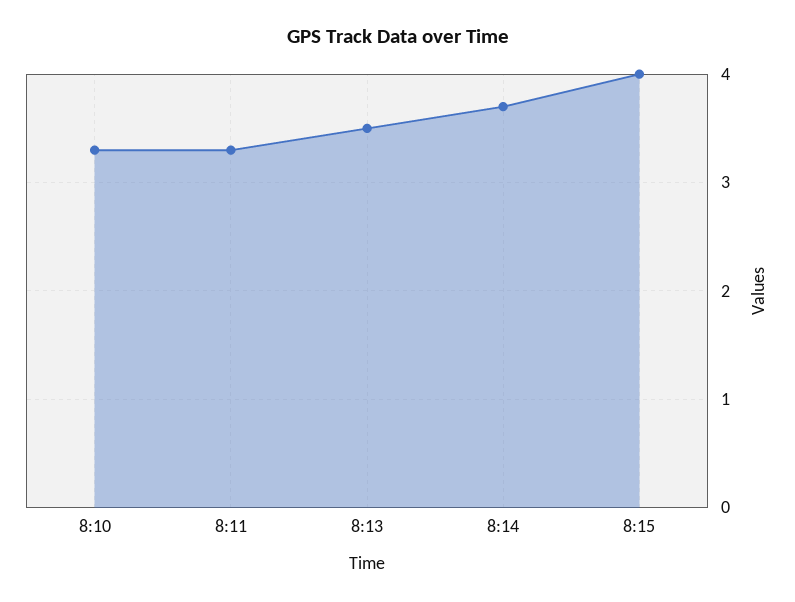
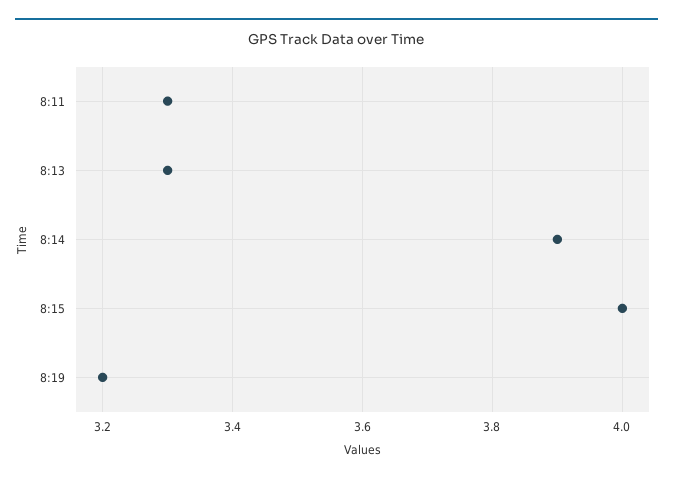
8:10: 3.3 -> none
8:13: 3.5 -> 3.3
8:14: 3.7 -> 3.9
8:19: none -> 3.2

